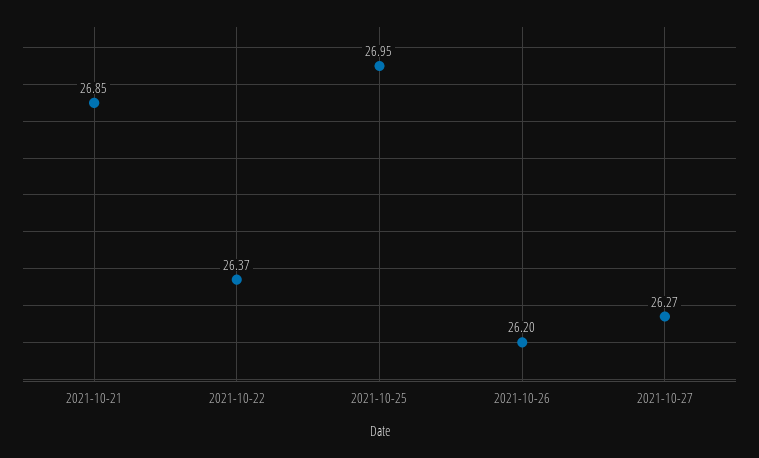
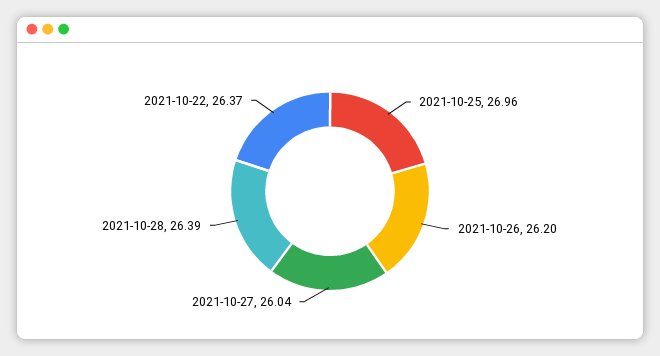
2021-10-21: 26.85 -> none
2021-10-25: 26.95 -> 26.96
2021-10-27: 26.27 -> 26.04
2021-10-28: none -> 26.39

